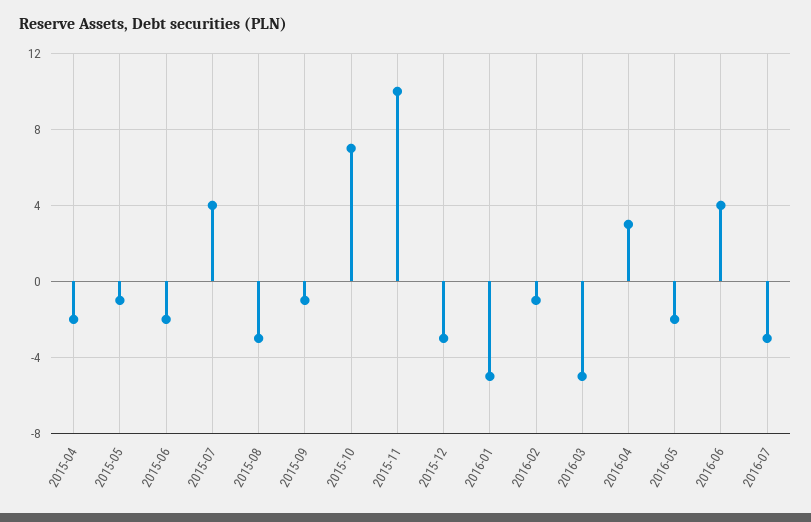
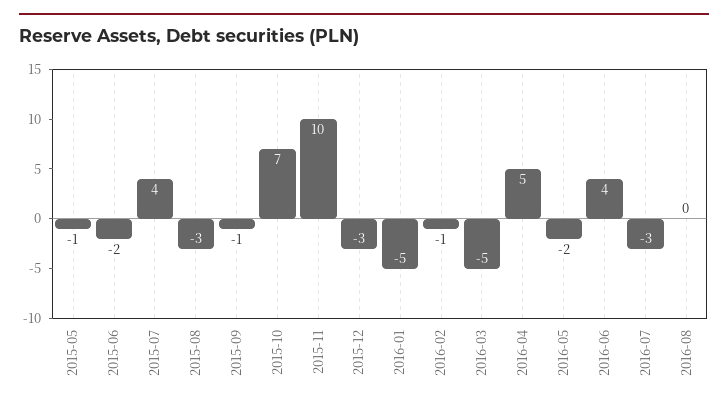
2015-04: -2 -> none
2016-04: 3 -> 5
2016-08: none -> 0

